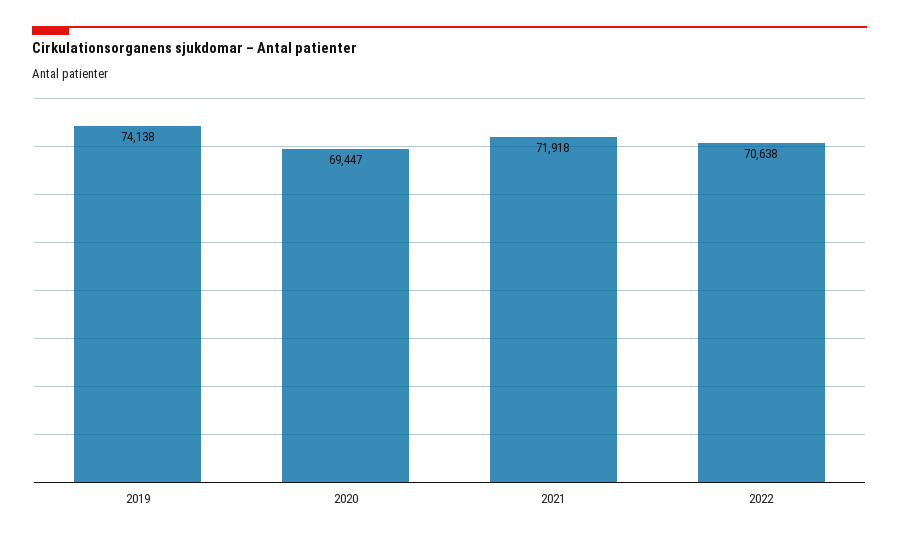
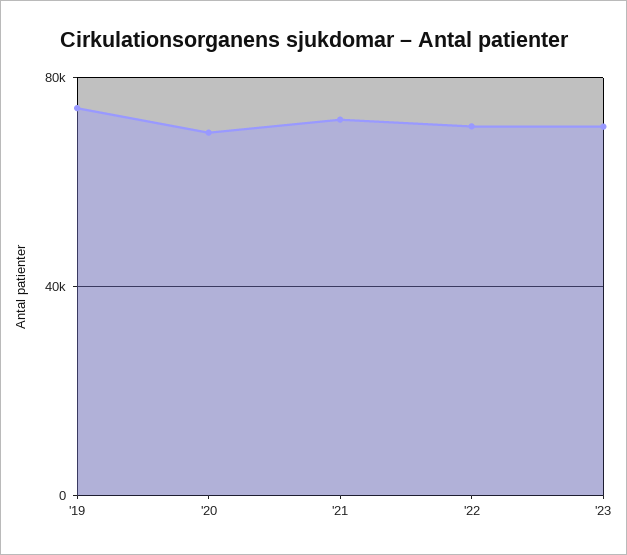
'23: none -> 70000

